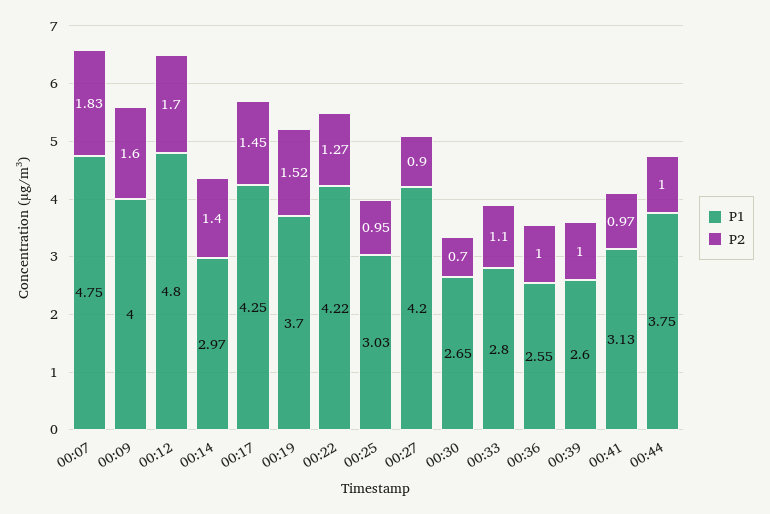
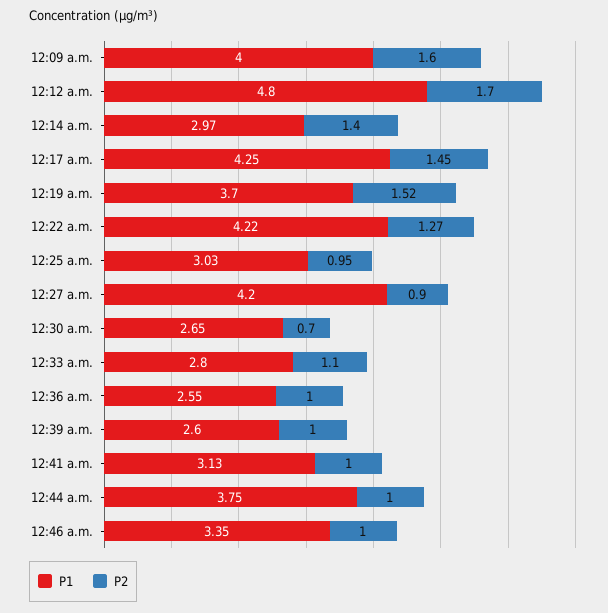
P1, 00:07: 4.75 -> none
P2, 00:07: 1.83 -> none
P2, 00:41: 0.97 -> 1
P1, 12:46 a.m.: none -> 3.35
P2, 12:46 a.m.: none -> 1

